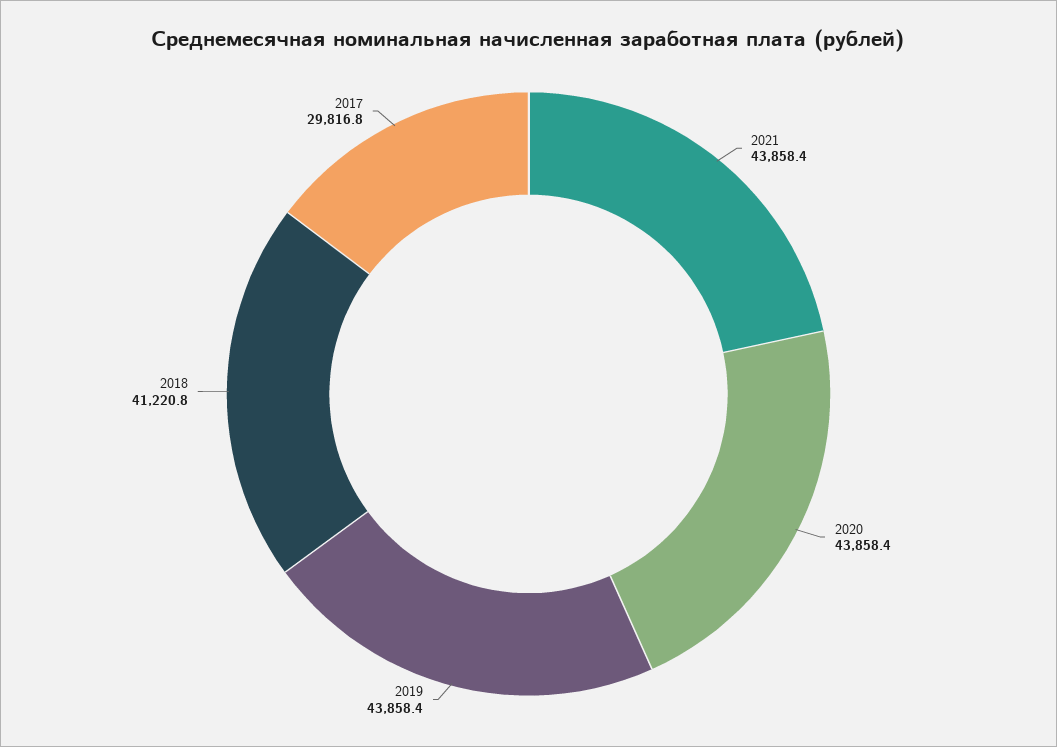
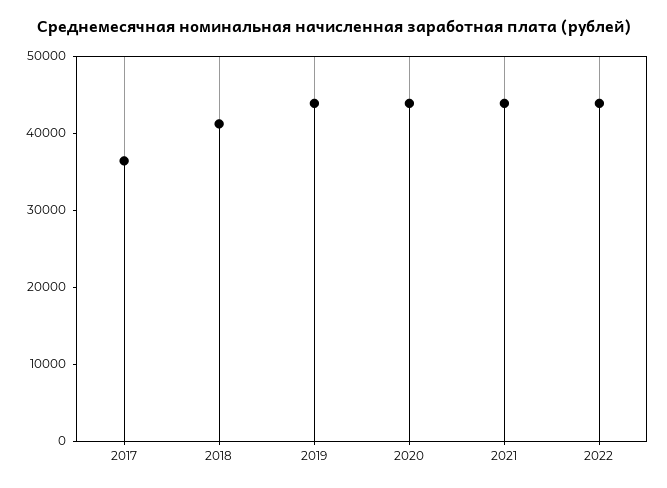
2017: 29816.8 -> 36000
2022: none -> 44000

